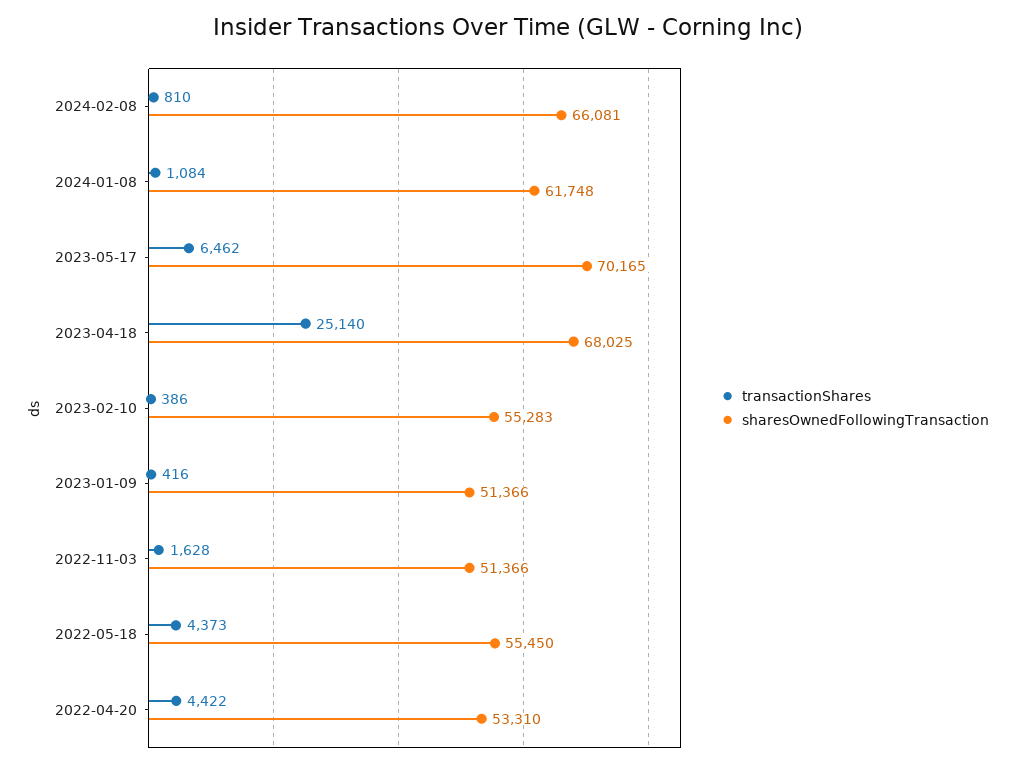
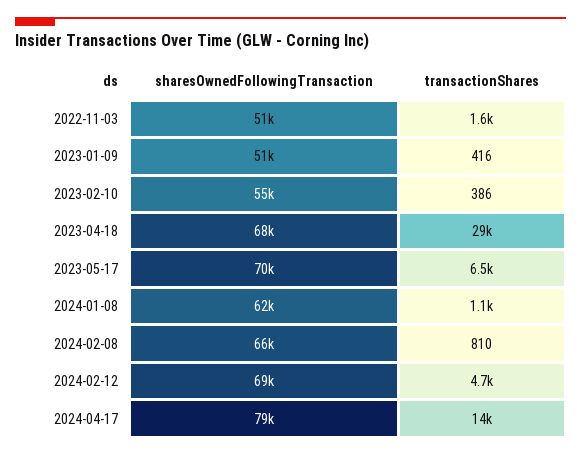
transactionShares, 2023-04-18: 25140 -> 29000
transactionShares, 2022-05-18: 4373 -> none
sharesOwnedFollowingTransaction, 2022-05-18: 55450 -> none
transactionShares, 2022-04-20: 4422 -> none
sharesOwnedFollowingTransaction, 2022-04-20: 53310 -> none
sharesOwnedFollowingTransaction, 2024-02-12: none -> 69000
transactionShares, 2024-02-12: none -> 4700
sharesOwnedFollowingTransaction, 2024-04-17: none -> 79000
transactionShares, 2024-04-17: none -> 14000

